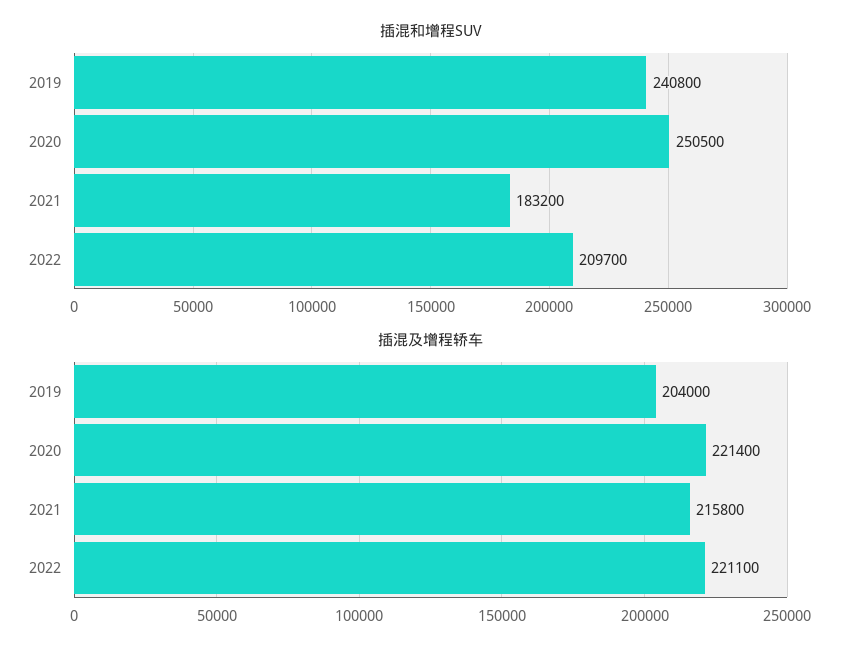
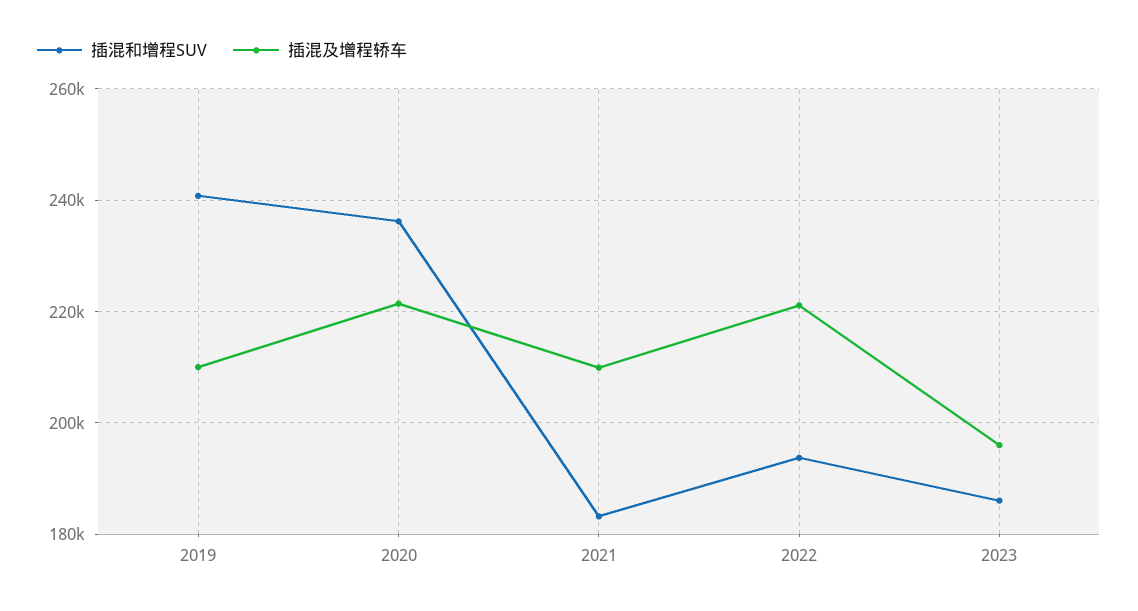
插混和增程SUV, 2020: 250500 -> 236000
插混和增程SUV, 2022: 209700 -> 194000
插混及增程轿车, 2019: 204000 -> 210000
插混及增程轿车, 2021: 215800 -> 210000
插混和增程SUV, 2023: none -> 186000
插混及增程轿车, 2023: none -> 196000

